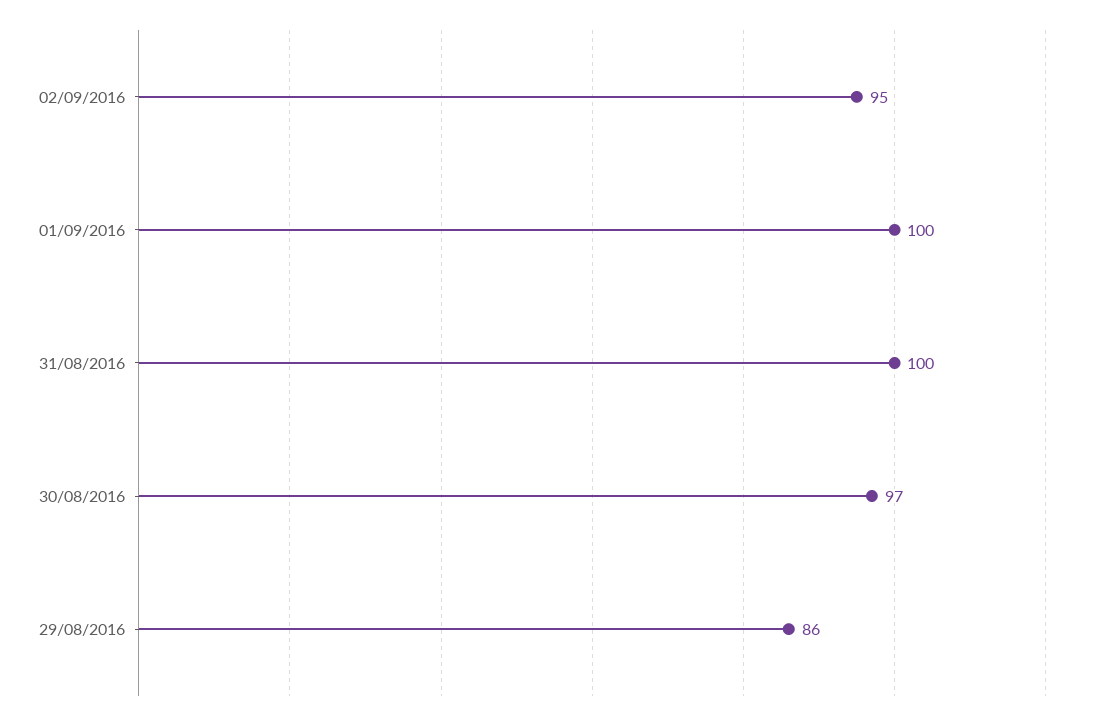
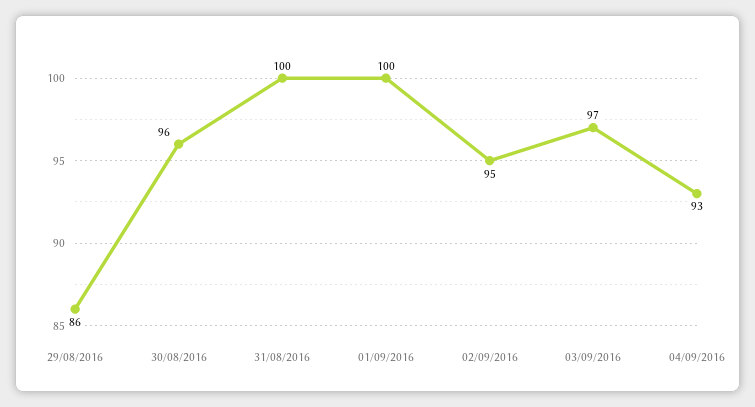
30/08/2016: 97 -> 96
03/09/2016: none -> 97
04/09/2016: none -> 93

